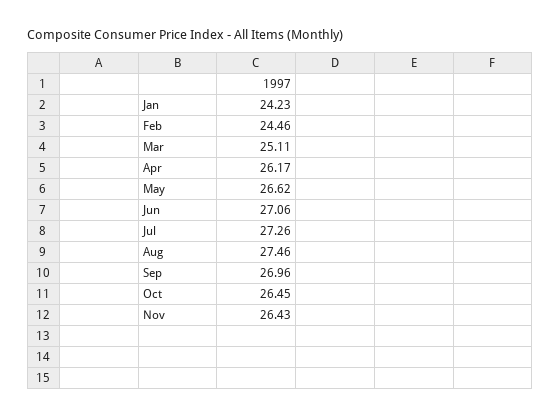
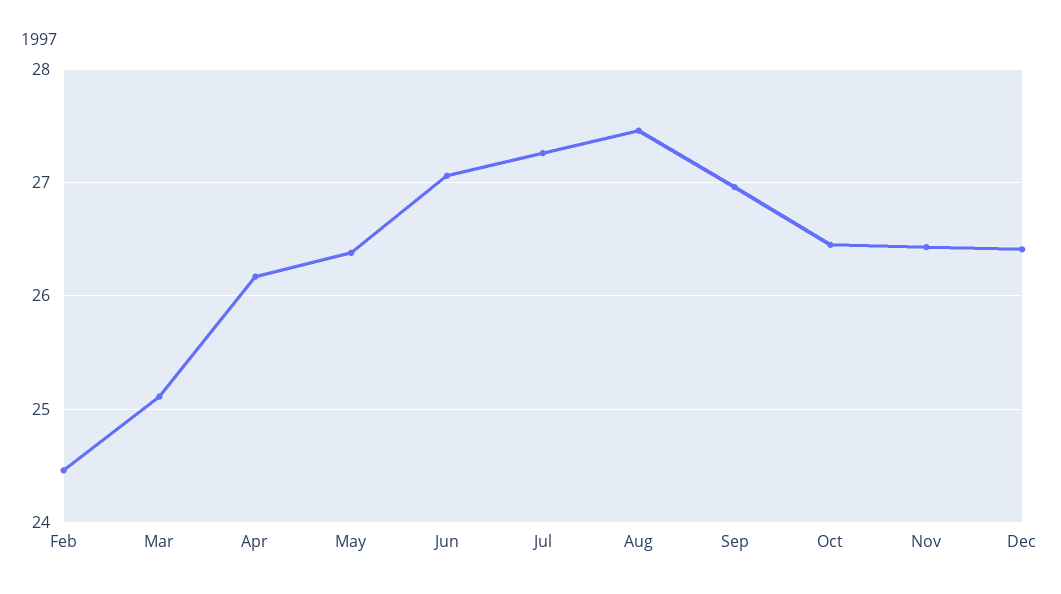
Jan: 24.23 -> none
May: 26.62 -> 26.4
Dec: none -> 26.4

